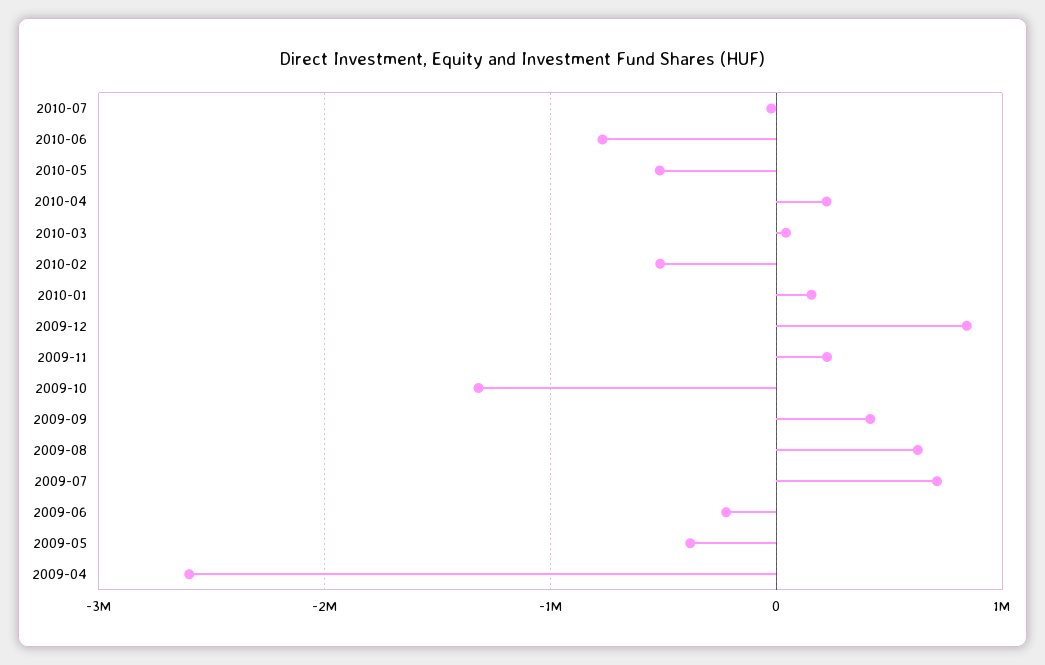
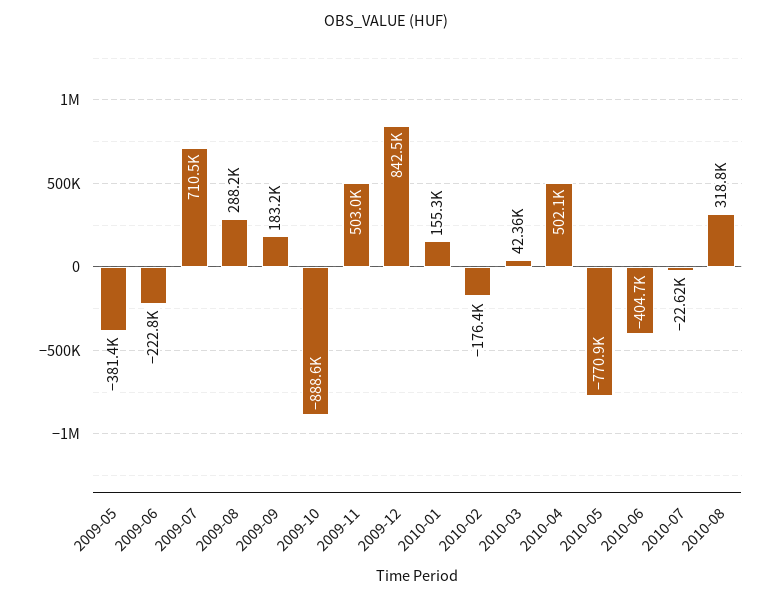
2010-06: -800000 -> -404700
2010-05: -500000 -> -770900
2010-04: 200000 -> 502100
2010-02: -500000 -> -176400
2009-11: 200000 -> 503000
2009-10: -1300000 -> -888600
2009-09: 400000 -> 183200
2009-08: 600000 -> 288200
2009-04: -2600000 -> none
2010-08: none -> 318800

